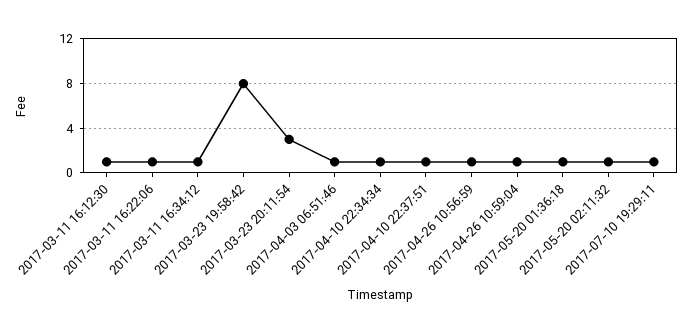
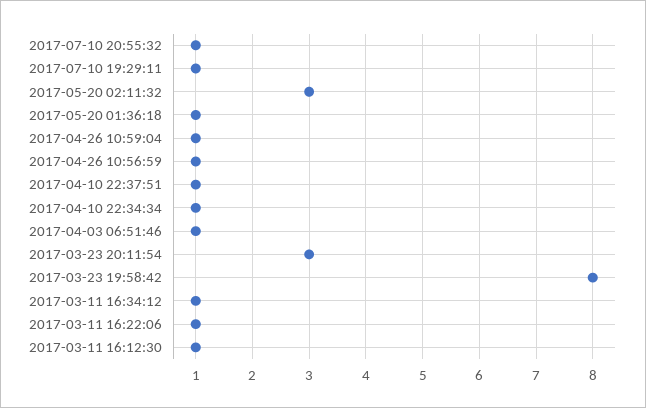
2017-05-20 02:11:32: 1 -> 3
2017-07-10 20:55:32: none -> 1

